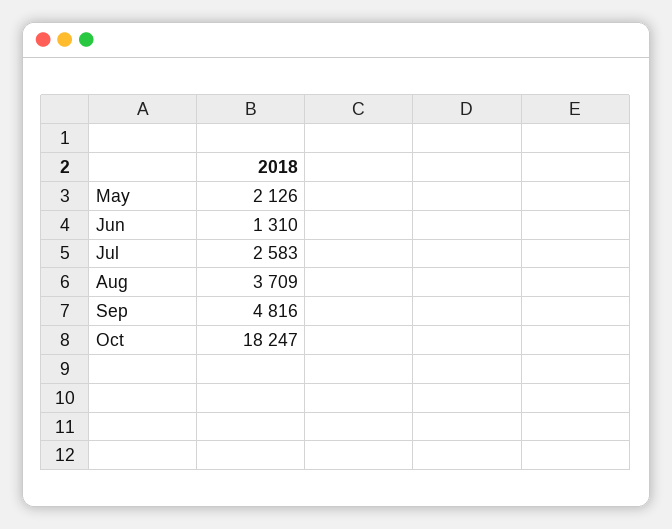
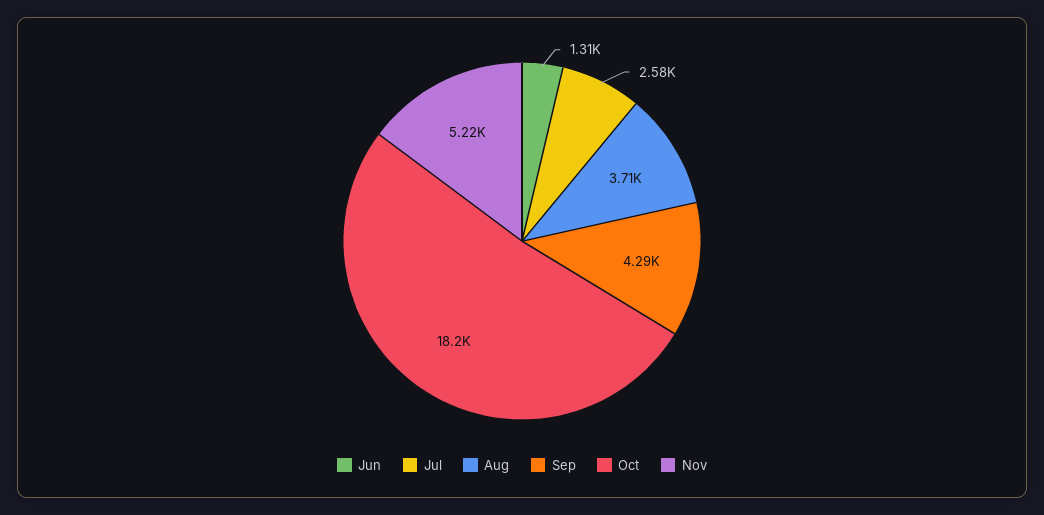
May: 2126 -> none
Sep: 4816 -> 4290
Nov: none -> 5220

